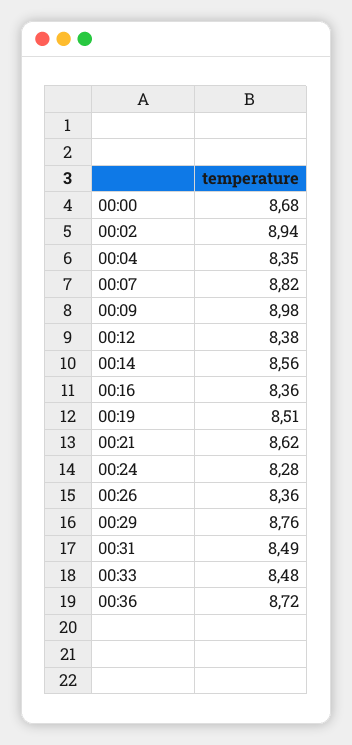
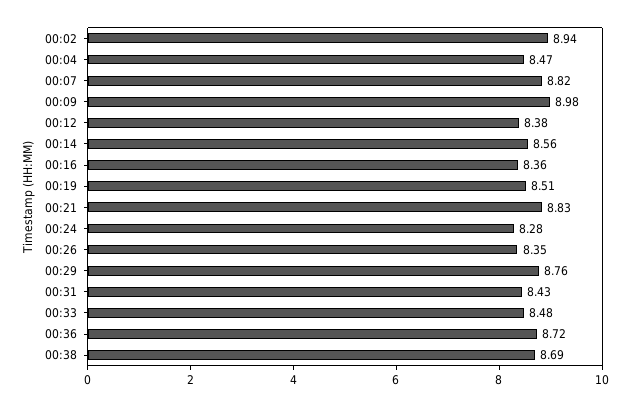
00:00: 8.68 -> none
00:04: 8.35 -> 8.47
00:21: 8.62 -> 8.83
00:26: 8.36 -> 8.35
00:31: 8.49 -> 8.43
00:38: none -> 8.69

